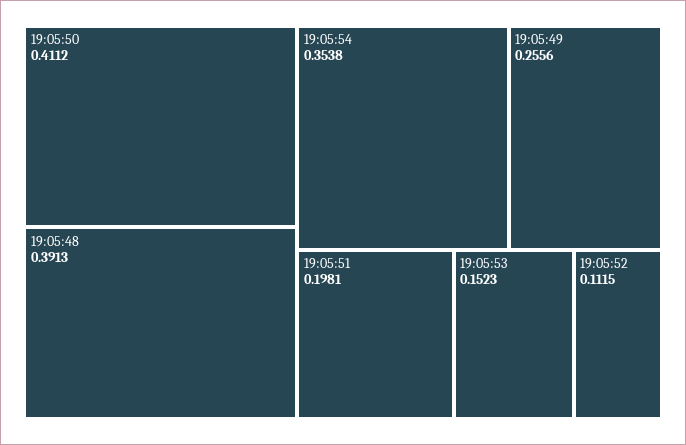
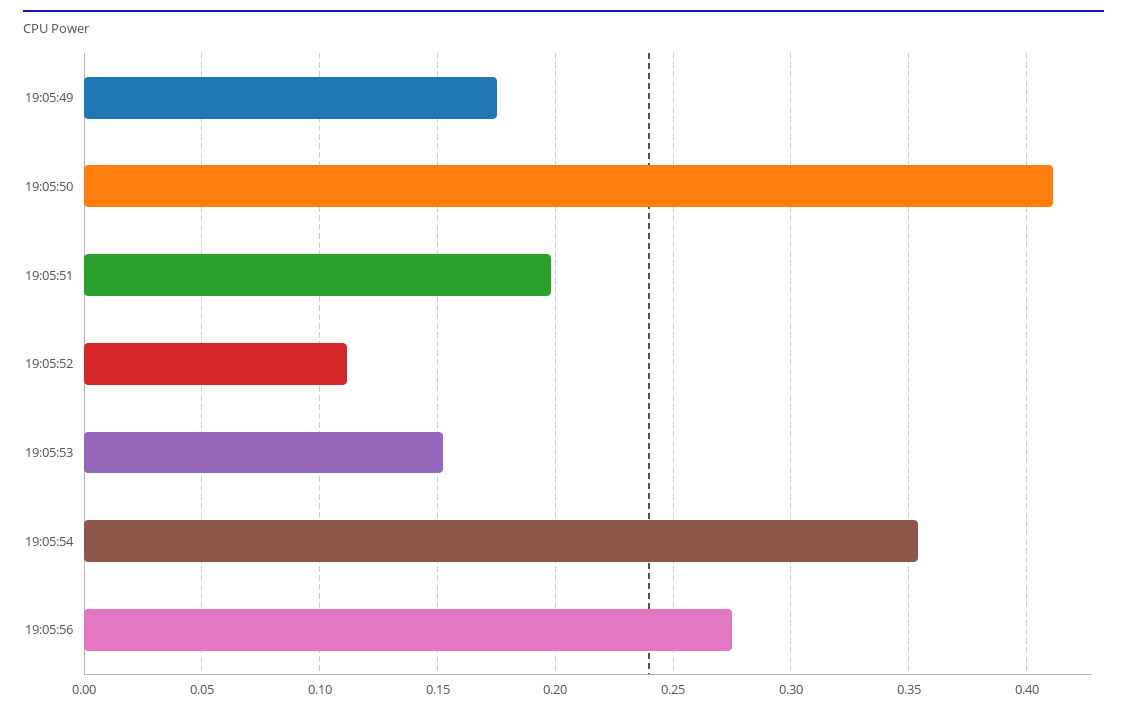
19:05:48: 0.3913 -> none
19:05:49: 0.2556 -> 0.175
19:05:56: none -> 0.275

